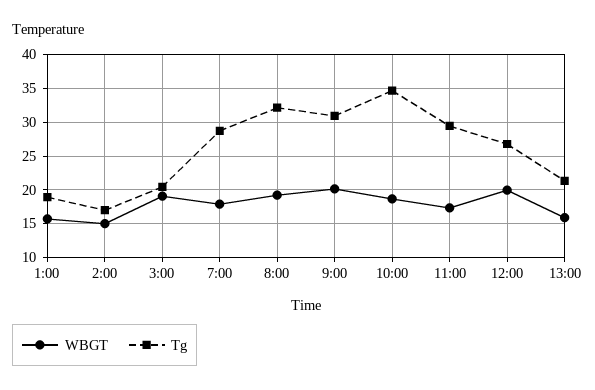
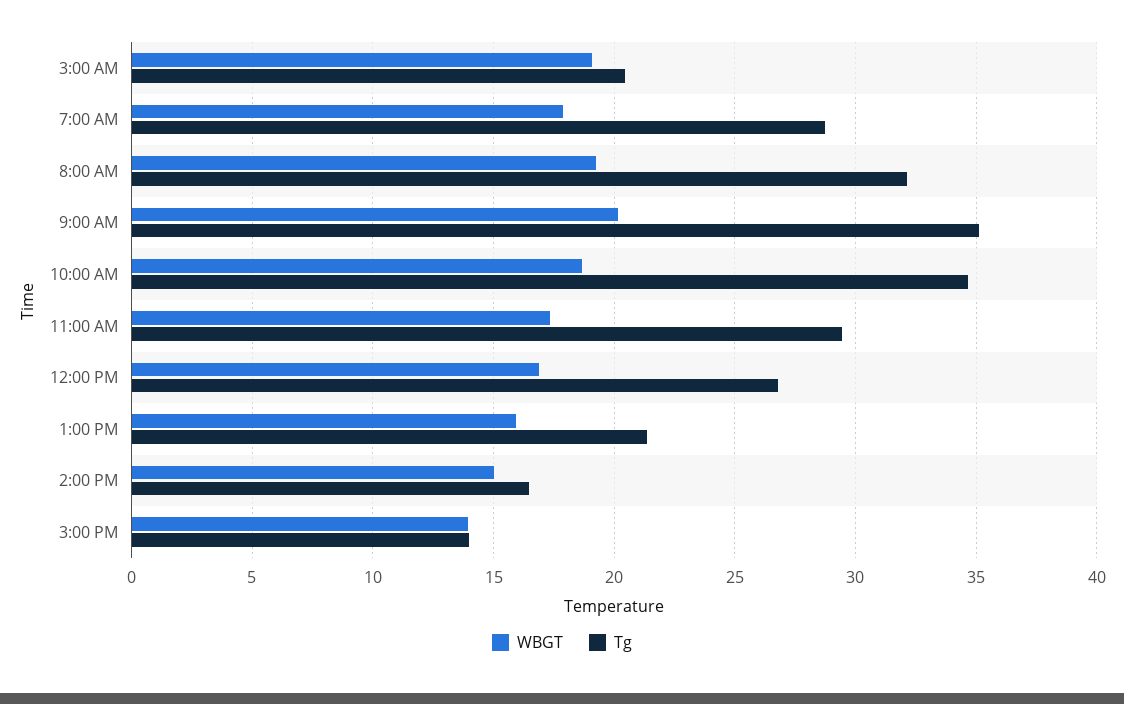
WBGT, 1:00: 16 -> none
Tg, 1:00: 19 -> none
WBGT, 2:00: 15 -> none
Tg, 2:00: 17 -> none
Tg, 9:00: 31 -> 35
WBGT, 12:00: 20 -> 17
WBGT, 2:00 PM: none -> 15
Tg, 2:00 PM: none -> 16.5
WBGT, 3:00 PM: none -> 14
Tg, 3:00 PM: none -> 14

